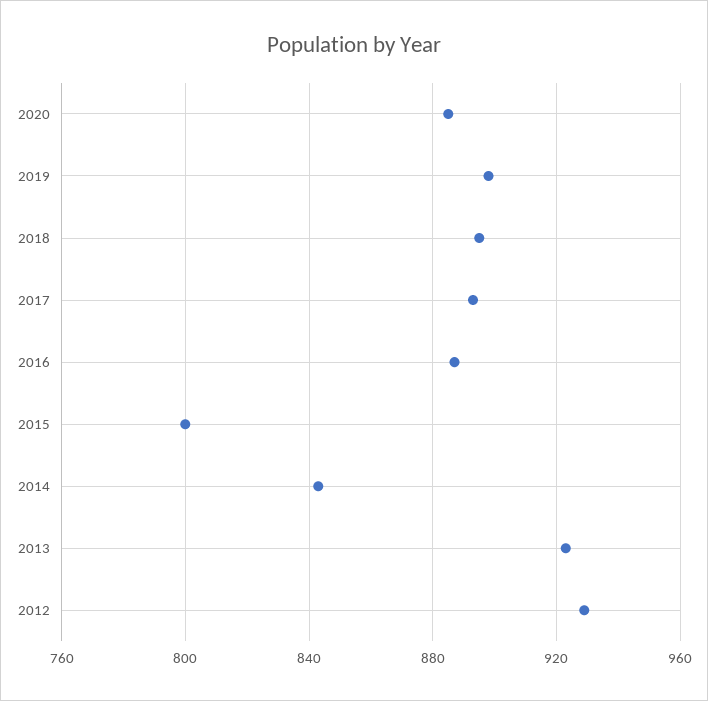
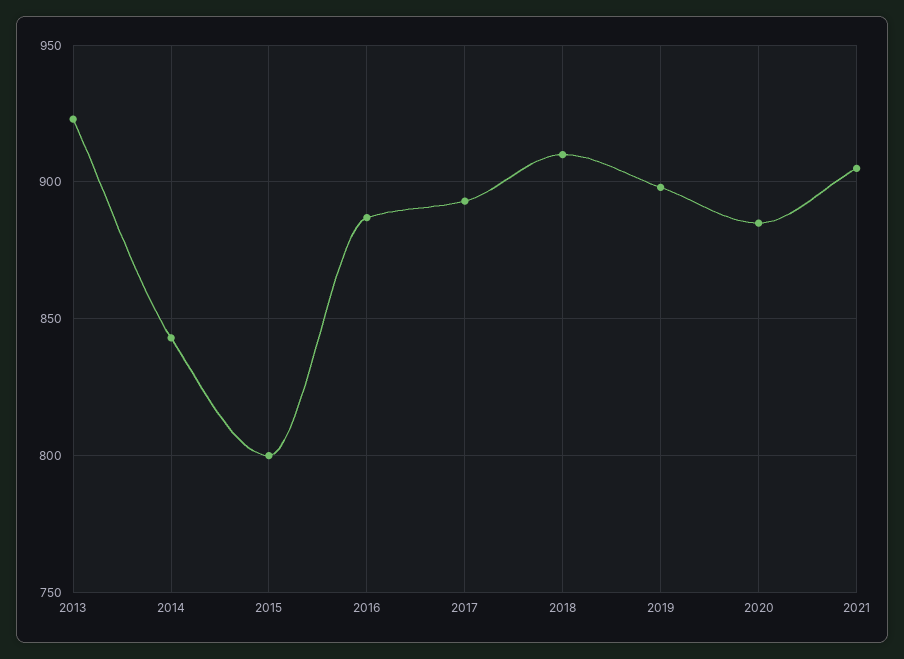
2018: 895 -> 910
2012: 930 -> none
2021: none -> 905

